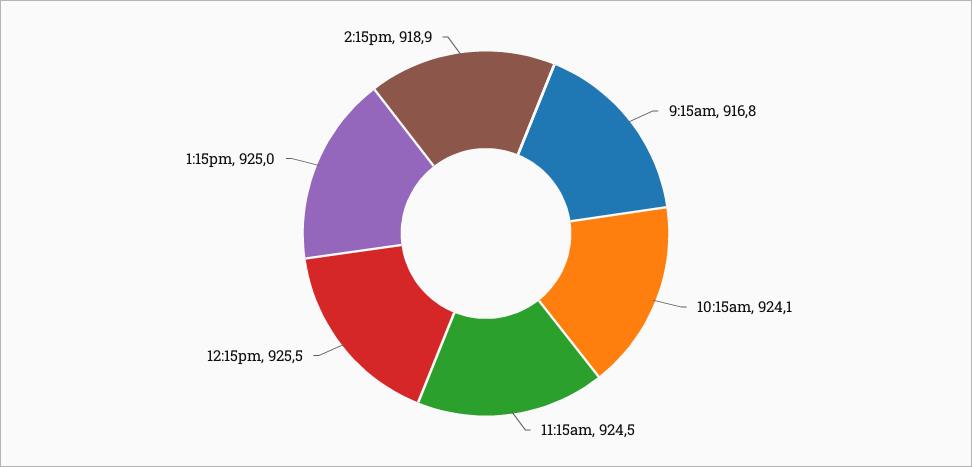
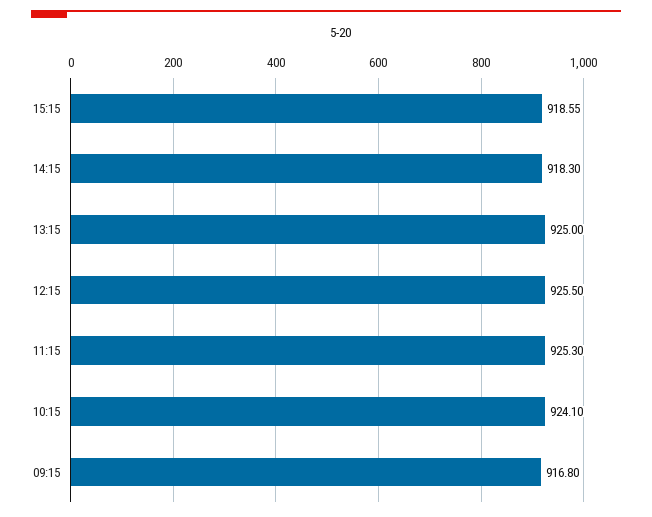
11:15am: 924.5 -> 925.3
2:15pm: 918.9 -> 918.3
15:15: none -> 918.55

